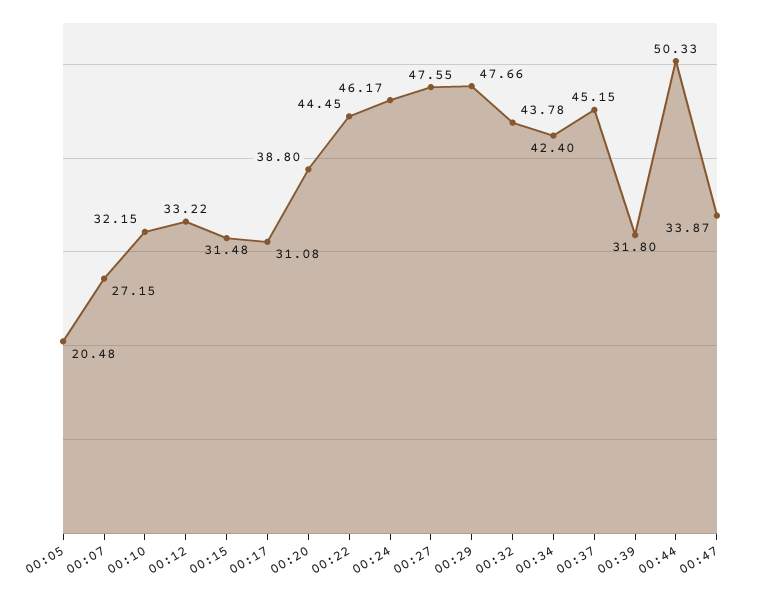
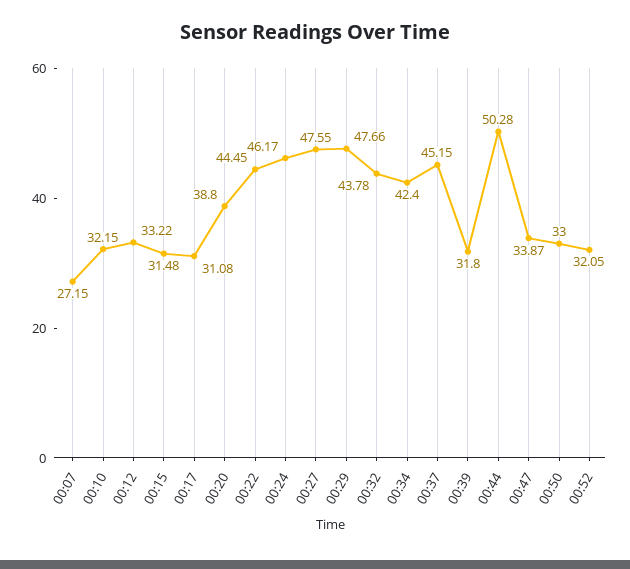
00:05: 20.48 -> none
00:44: 50.33 -> 50.28
00:50: none -> 33
00:52: none -> 32.05

